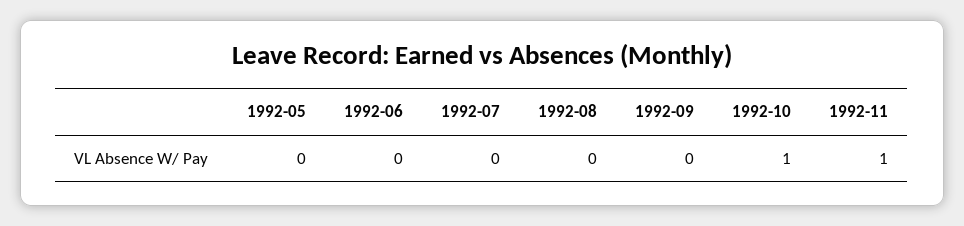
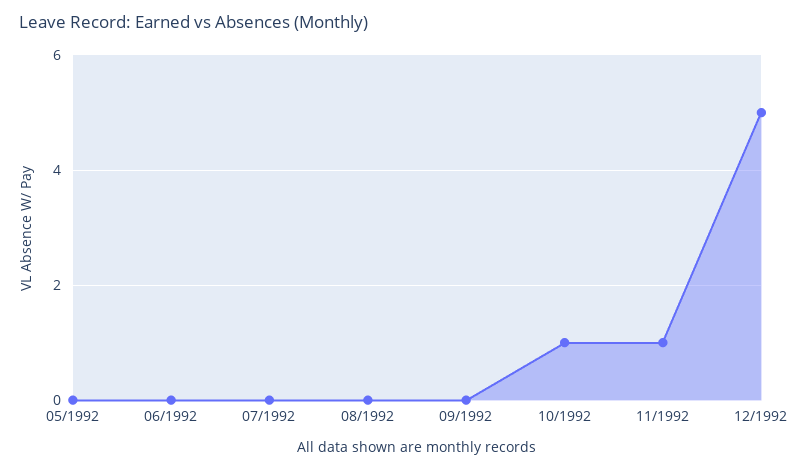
12/1992: none -> 5

